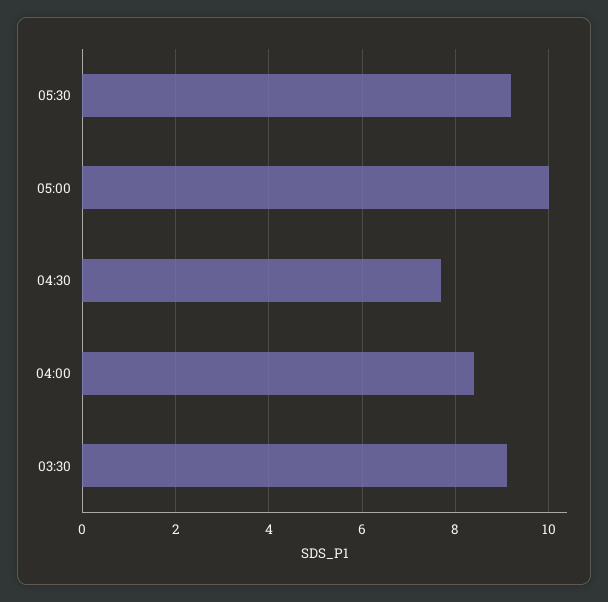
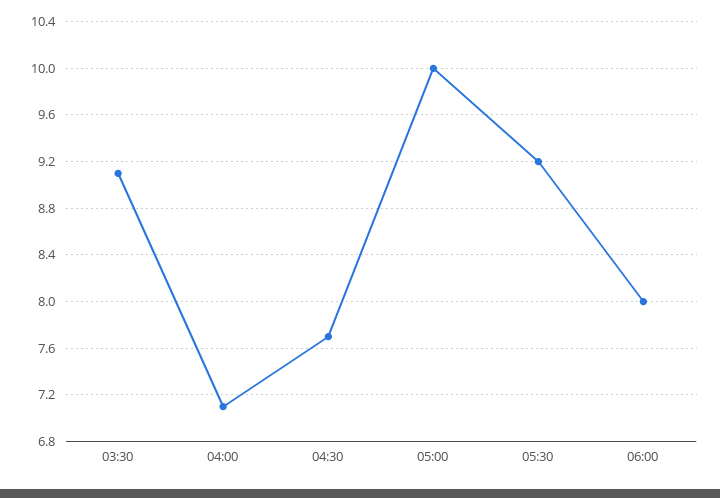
04:00: 8.5 -> 7.1
06:00: none -> 8

